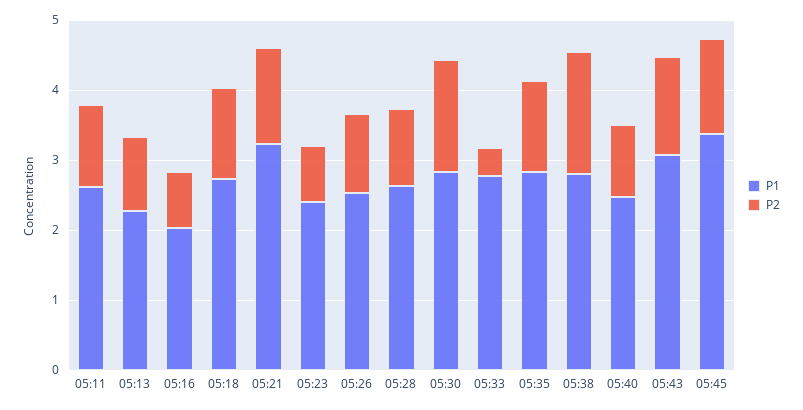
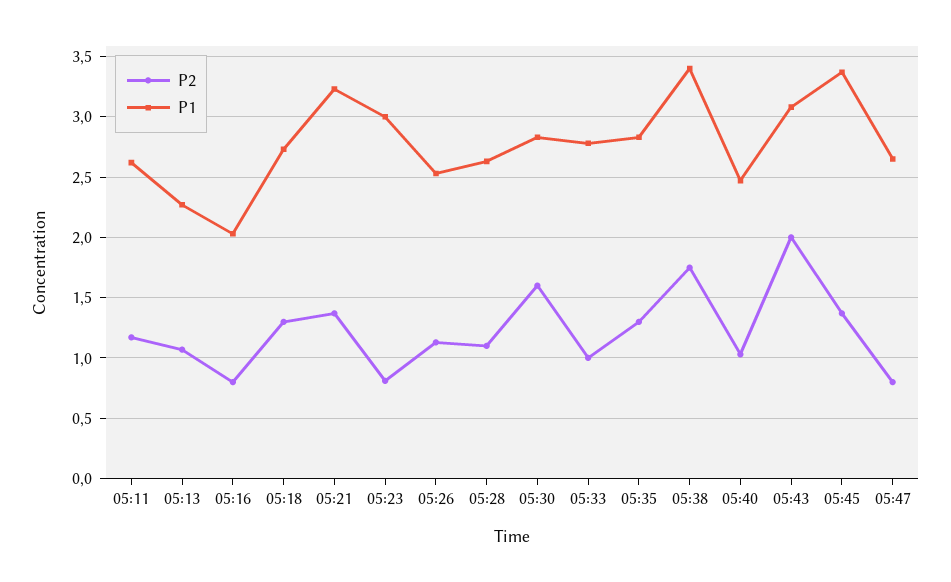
P1, 05:23: 2.4 -> 3
P2, 05:33: 0.4 -> 1
P1, 05:38: 2.8 -> 3.4
P2, 05:43: 1.4 -> 2
P2, 05:47: none -> 0.8
P1, 05:47: none -> 2.65

